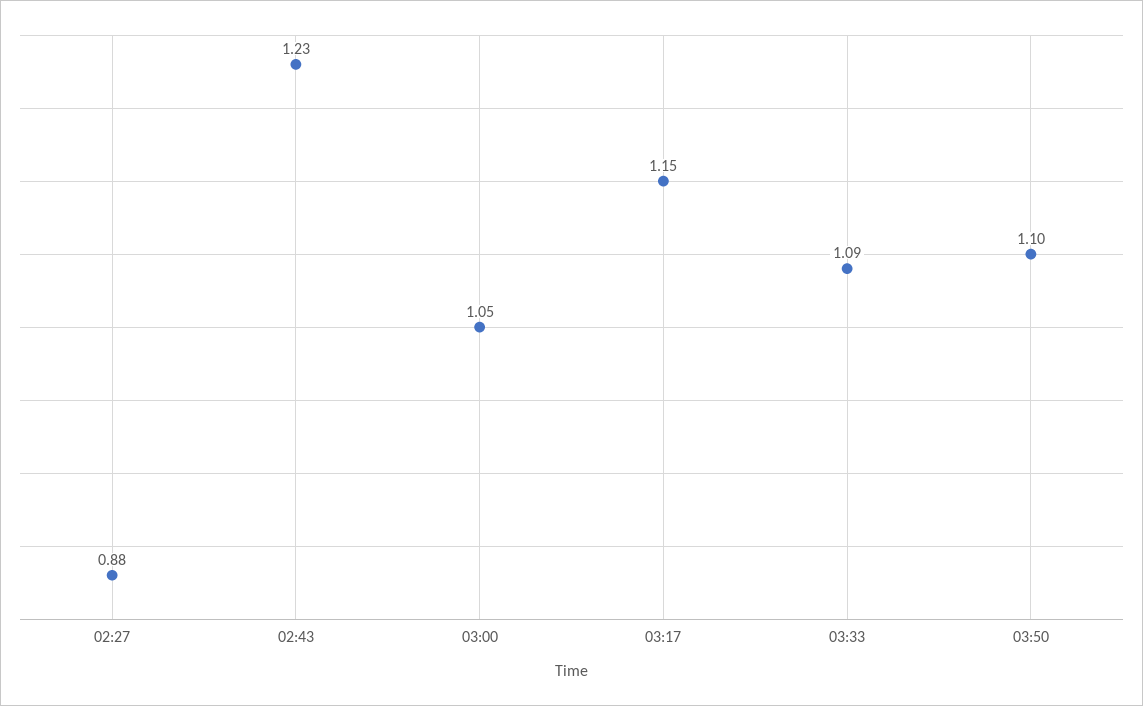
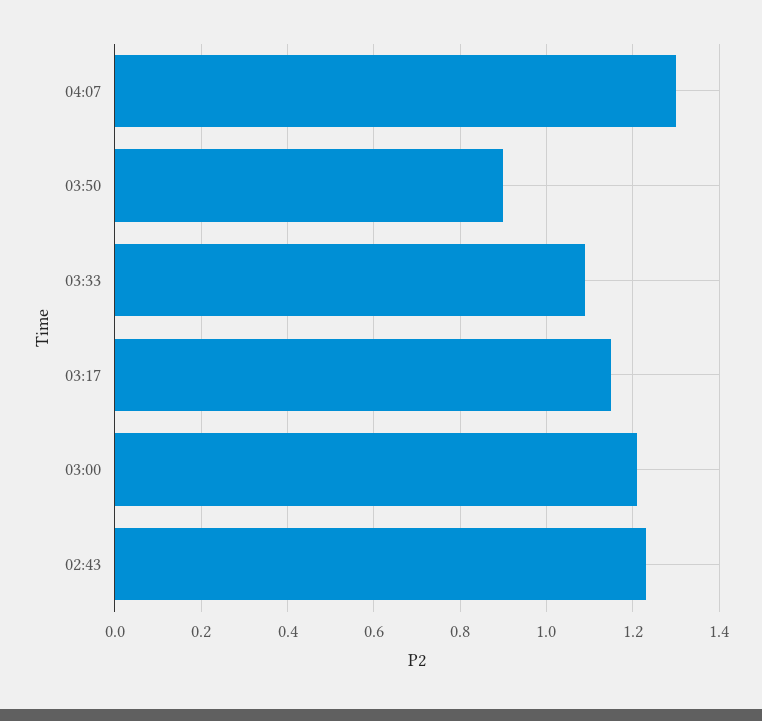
02:27: 0.88 -> none
03:00: 1.05 -> 1.2
03:50: 1.1 -> 0.9
04:07: none -> 1.3

